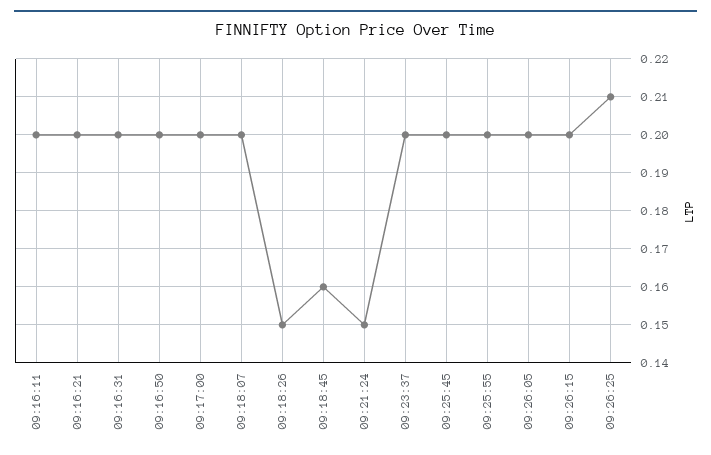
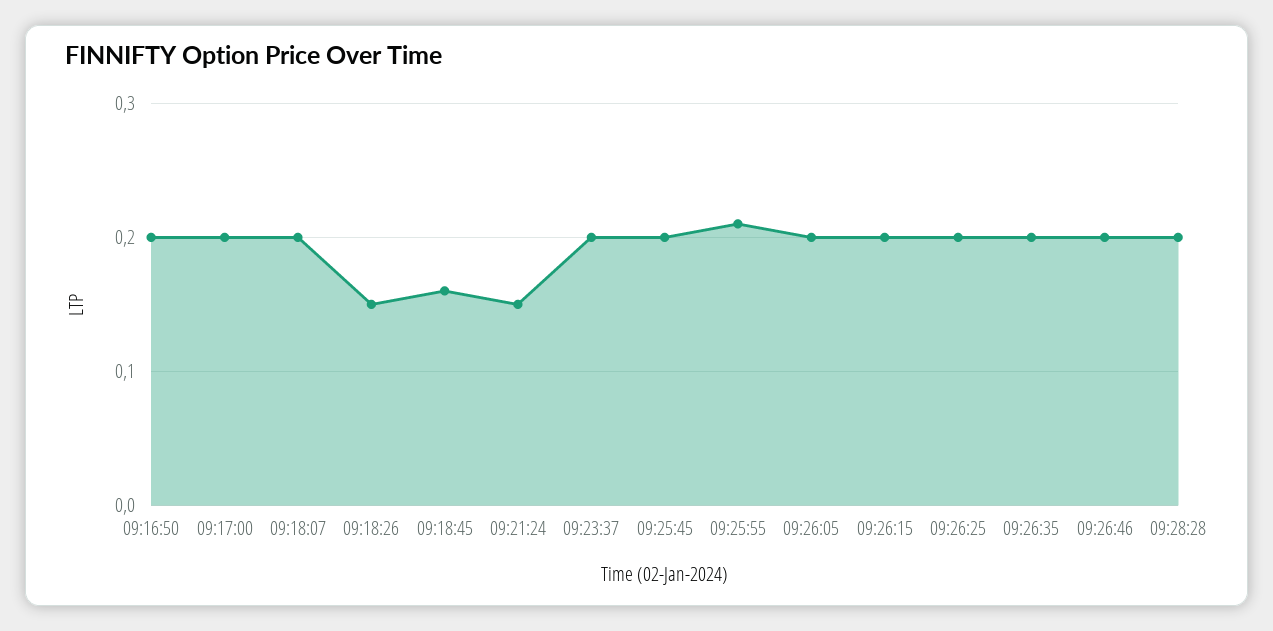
09:16:11: 0.2 -> none
09:16:21: 0.2 -> none
09:16:31: 0.2 -> none
09:25:55: 0.2 -> 0.21
09:26:25: 0.21 -> 0.2
09:26:35: none -> 0.2
09:26:46: none -> 0.2
09:28:28: none -> 0.2

